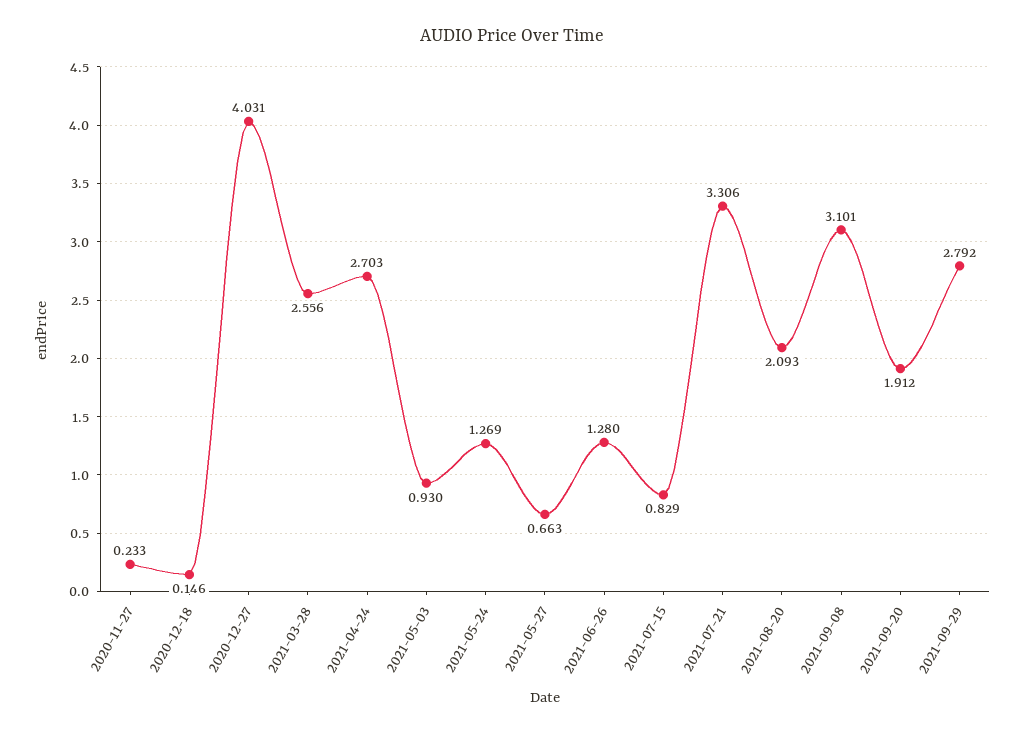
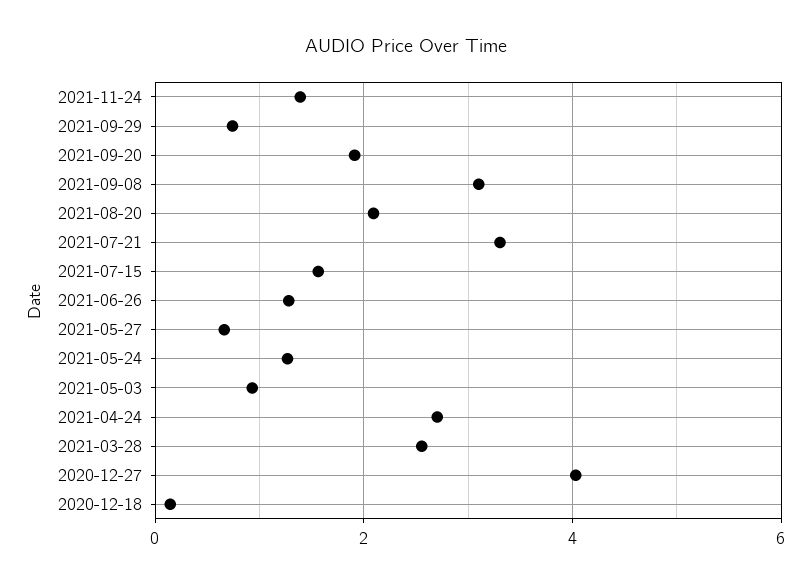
2020-11-27: 0.233 -> none
2021-07-15: 0.829 -> 1.6
2021-09-29: 2.792 -> 0.8
2021-11-24: none -> 1.4

